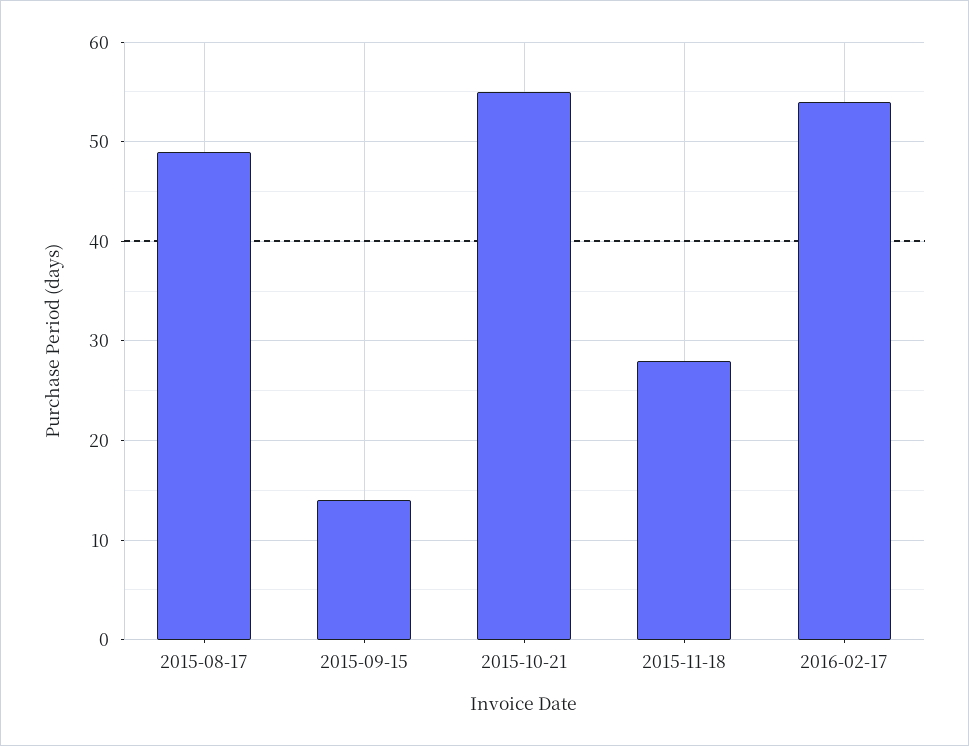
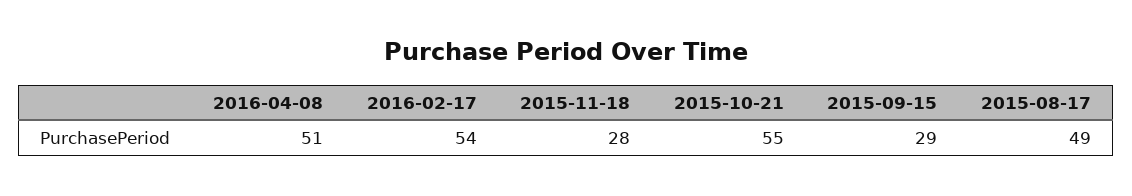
2015-09-15: 14 -> 29
2016-04-08: none -> 51

